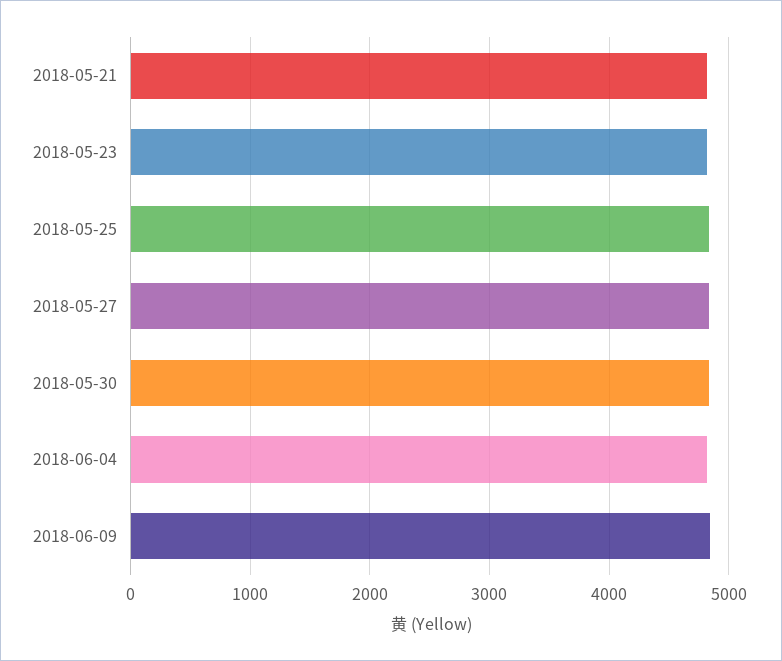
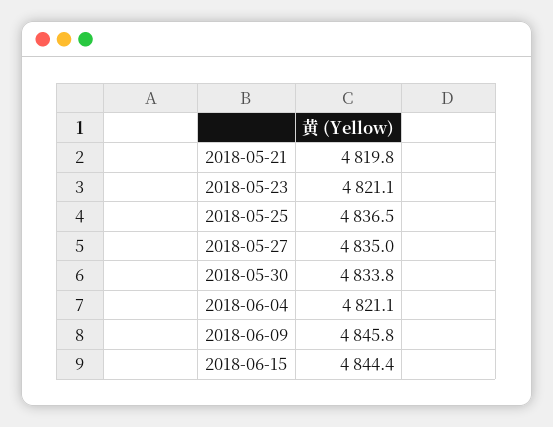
2018-06-15: none -> 4844.4

